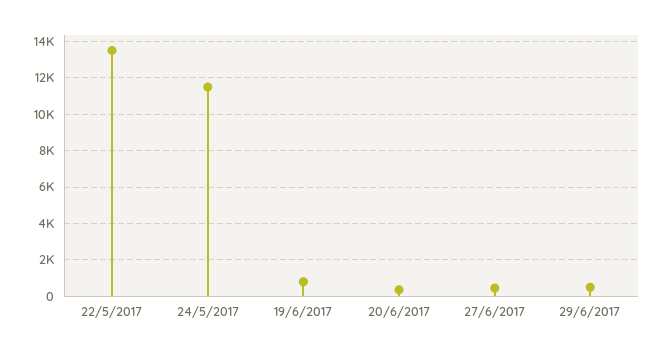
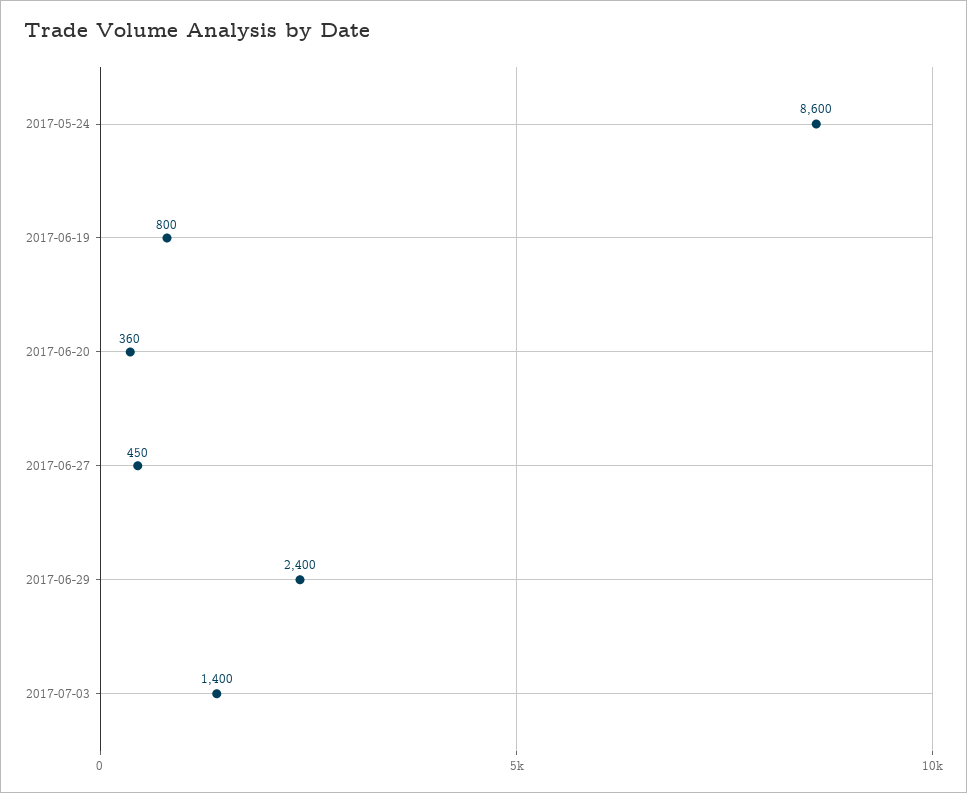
22/5/2017: 13500 -> none
24/5/2017: 11500 -> 8600
29/6/2017: 500 -> 2400
2017-07-03: none -> 1400

